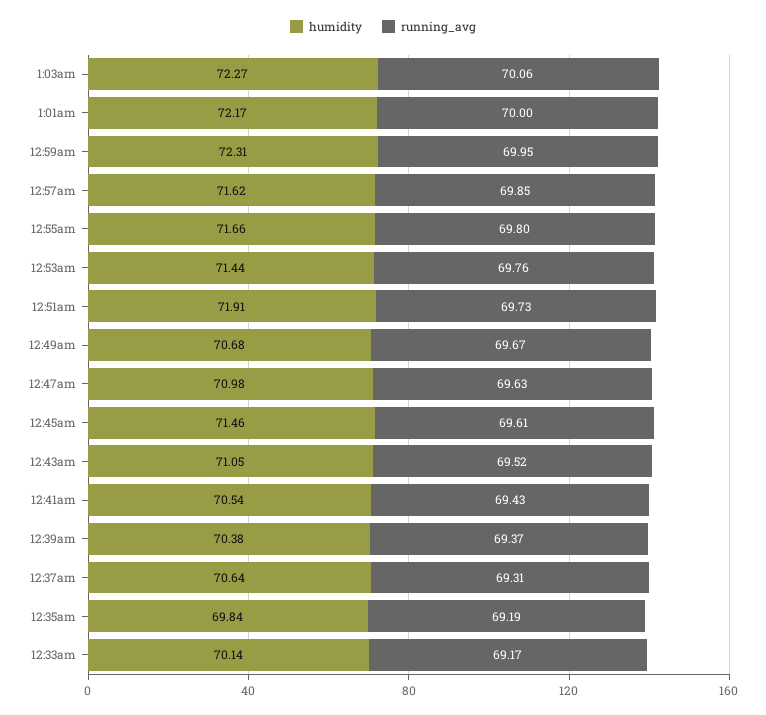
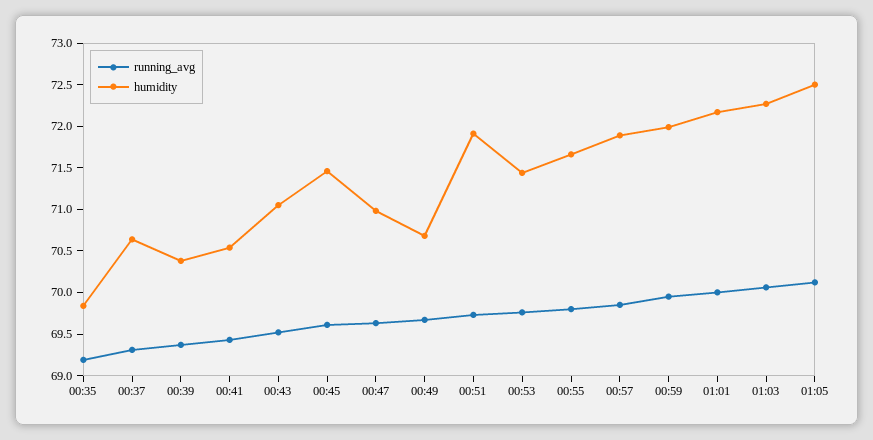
humidity, 12:59am: 72.31 -> 72
humidity, 12:57am: 71.62 -> 71.9
humidity, 12:33am: 70.14 -> none
running_avg, 12:33am: 69.17 -> none
running_avg, 01:05: none -> 70.1
humidity, 01:05: none -> 72.5

